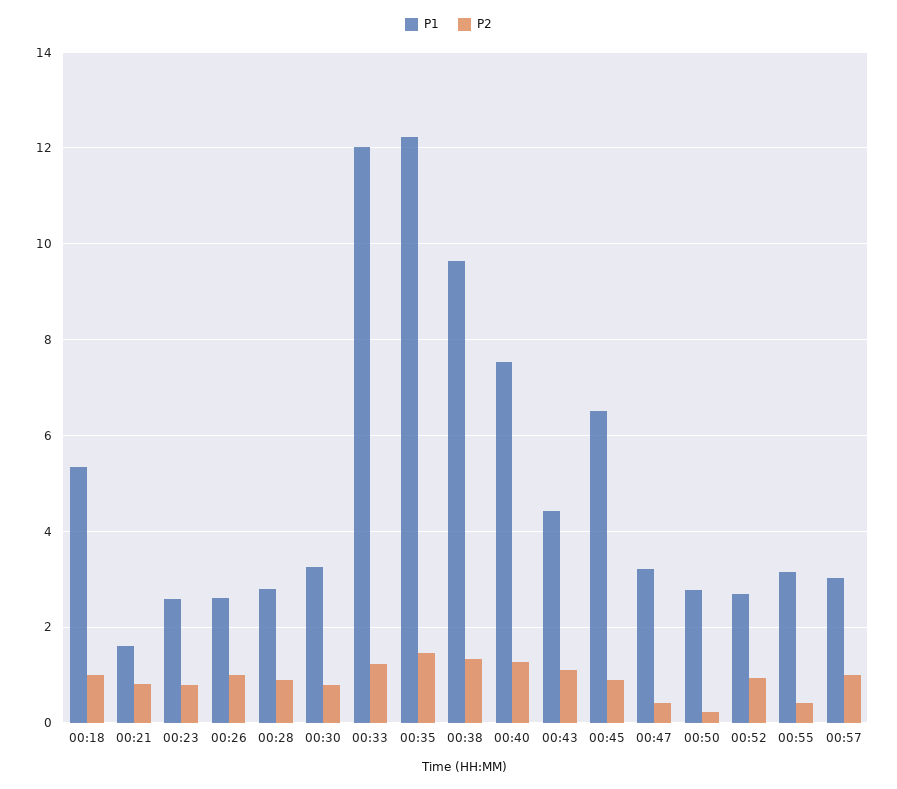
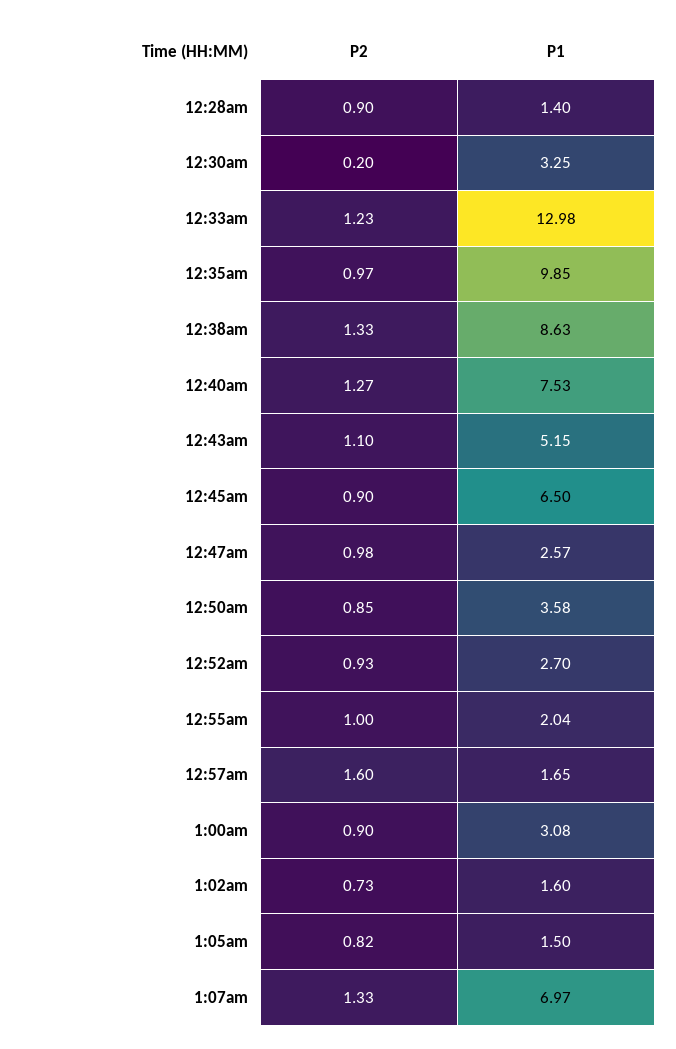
P1, 00:18: 5.4 -> none
P2, 00:18: 1 -> none
P1, 00:21: 1.6 -> none
P2, 00:21: 0.8 -> none
P1, 00:23: 2.6 -> none
P2, 00:23: 0.8 -> none
P1, 00:26: 2.6 -> none
P2, 00:26: 1 -> none
P1, 00:28: 2.8 -> 1.4
P2, 00:30: 0.8 -> 0.2
P1, 00:33: 12 -> 12.98
P1, 00:35: 12.2 -> 9.85
P2, 00:35: 1.4 -> 0.97
P1, 00:38: 9.6 -> 8.63
P1, 00:43: 4.4 -> 5.15
P1, 00:47: 3.2 -> 2.57
P2, 00:47: 0.4 -> 0.98
P1, 00:50: 2.8 -> 3.58
P2, 00:50: 0.2 -> 0.85
P1, 00:55: 3.2 -> 2.04
P2, 00:55: 0.4 -> 1
P1, 00:57: 3 -> 1.65
P2, 00:57: 1 -> 1.6
P2, 1:00am: none -> 0.9
P1, 1:00am: none -> 3.08
P2, 1:02am: none -> 0.73
P1, 1:02am: none -> 1.6
P2, 1:05am: none -> 0.82
P1, 1:05am: none -> 1.5
P2, 1:07am: none -> 1.33
P1, 1:07am: none -> 6.97

